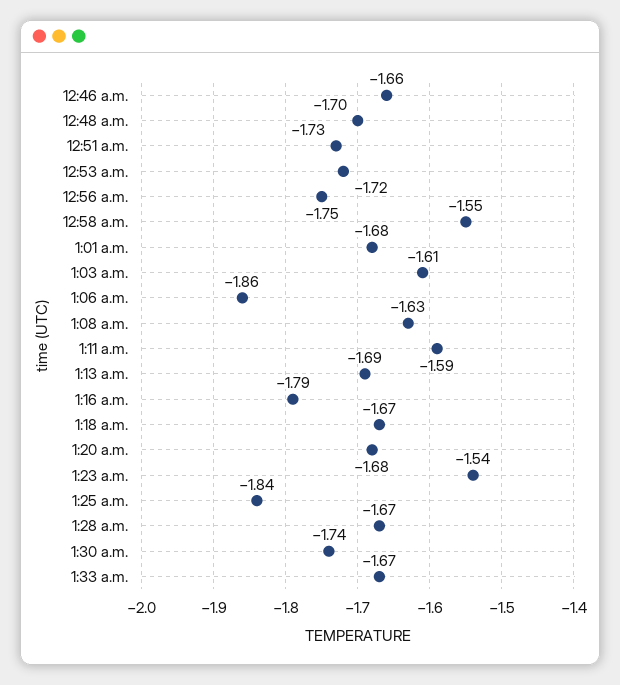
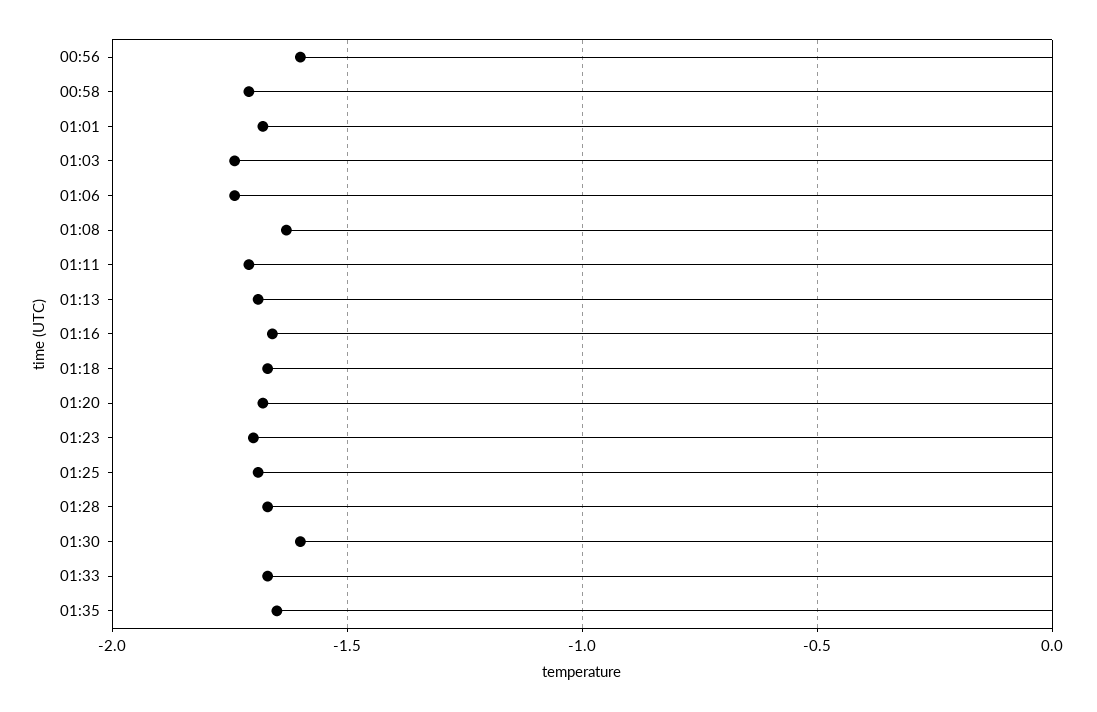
12:46 a.m.: -1.66 -> none
12:48 a.m.: -1.7 -> none
12:51 a.m.: -1.73 -> none
12:53 a.m.: -1.72 -> none
12:56 a.m.: -1.75 -> -1.6
12:58 a.m.: -1.55 -> -1.7
1:03 a.m.: -1.61 -> -1.75
1:06 a.m.: -1.86 -> -1.75
1:11 a.m.: -1.59 -> -1.7
1:16 a.m.: -1.79 -> -1.65
1:23 a.m.: -1.54 -> -1.7
1:25 a.m.: -1.84 -> -1.7
1:30 a.m.: -1.74 -> -1.6
01:35: none -> -1.65

